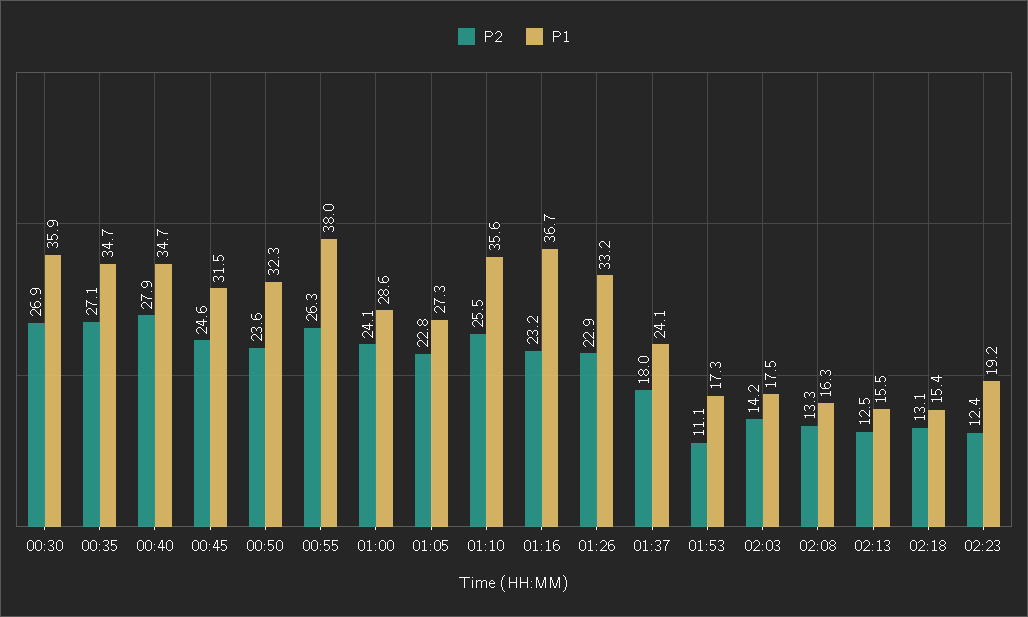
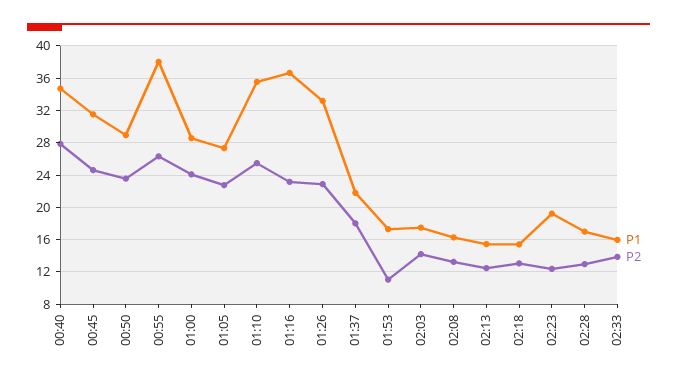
P2, 00:30: 26.9 -> none
P1, 00:30: 35.9 -> none
P2, 00:35: 27.1 -> none
P1, 00:35: 34.7 -> none
P1, 00:50: 32.3 -> 29
P1, 01:37: 24.1 -> 22
P1, 02:28: none -> 17
P2, 02:28: none -> 13
P1, 02:33: none -> 16
P2, 02:33: none -> 14

